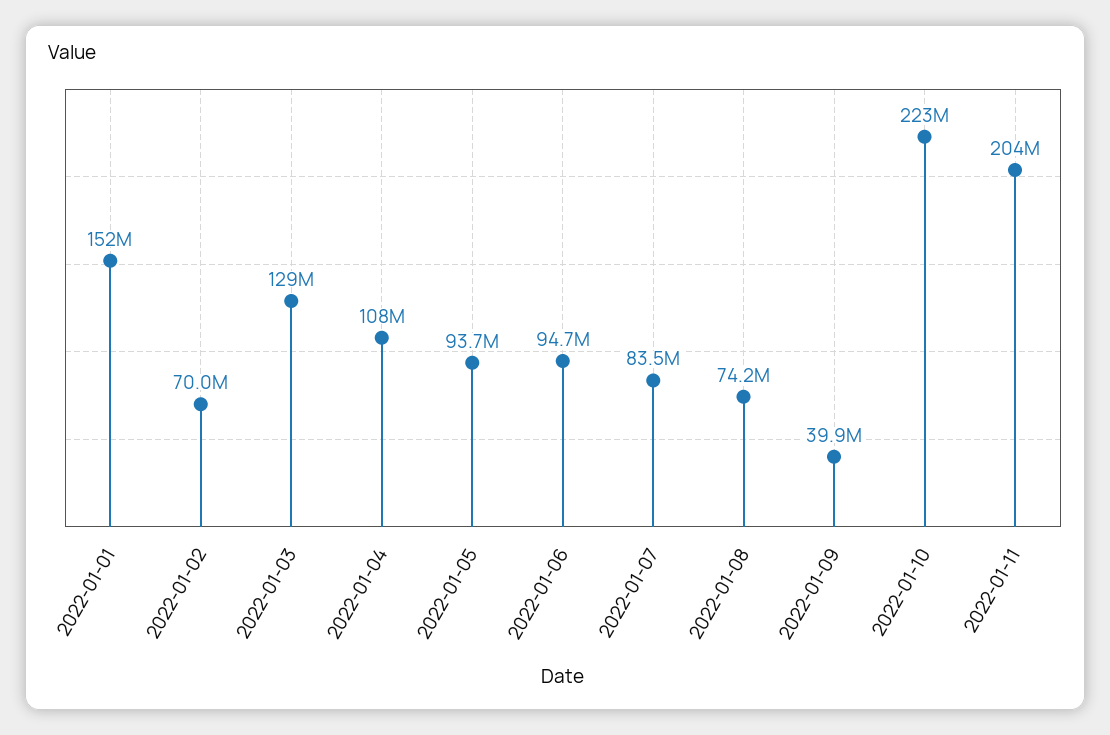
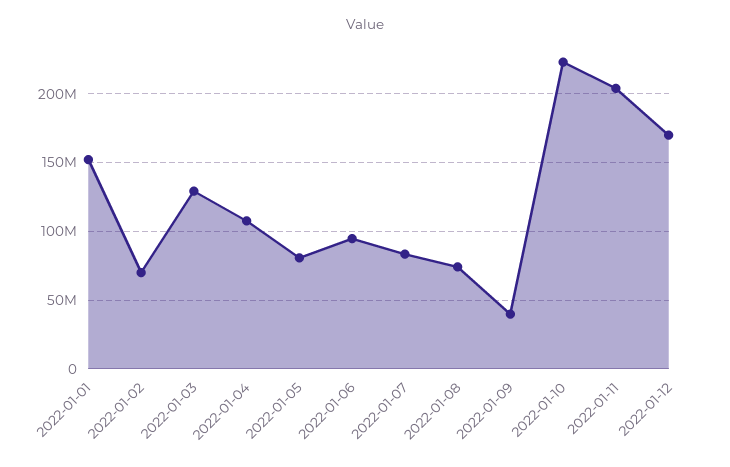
2022-01-05: 93700000 -> 80000000
2022-01-12: none -> 170000000

